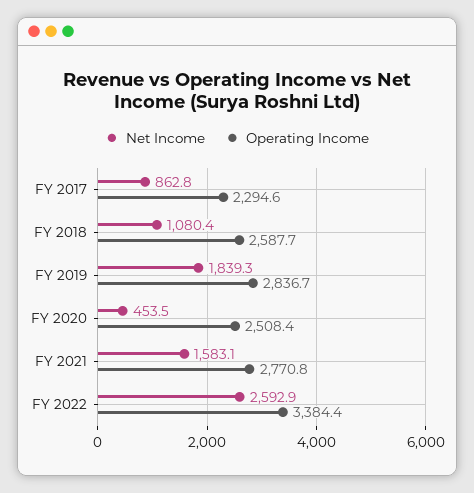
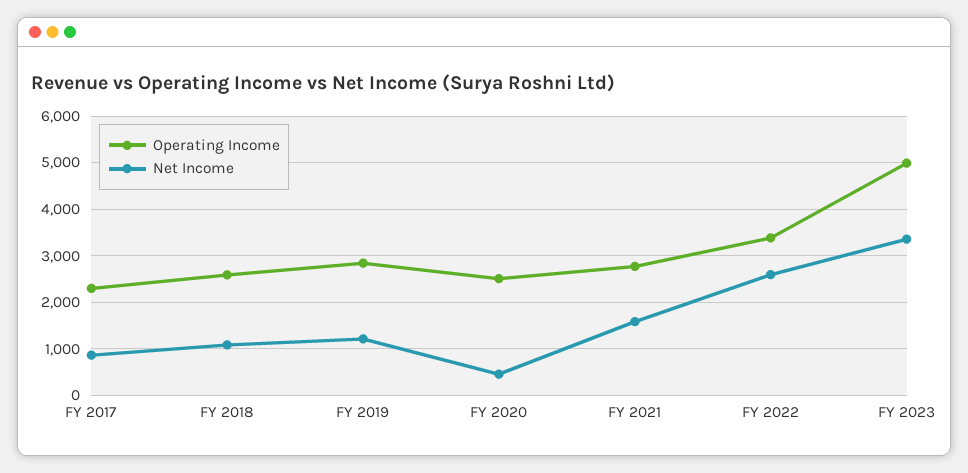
Net Income, FY 2019: 1839.3 -> 1200
Operating Income, FY 2023: none -> 5000
Net Income, FY 2023: none -> 3400

